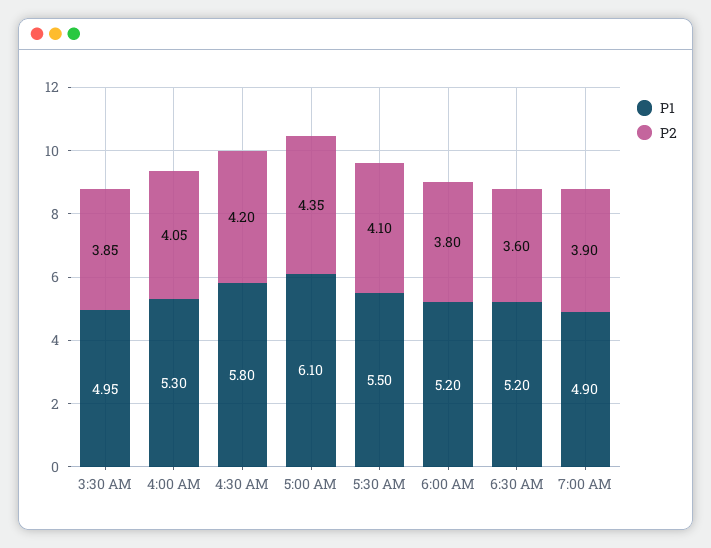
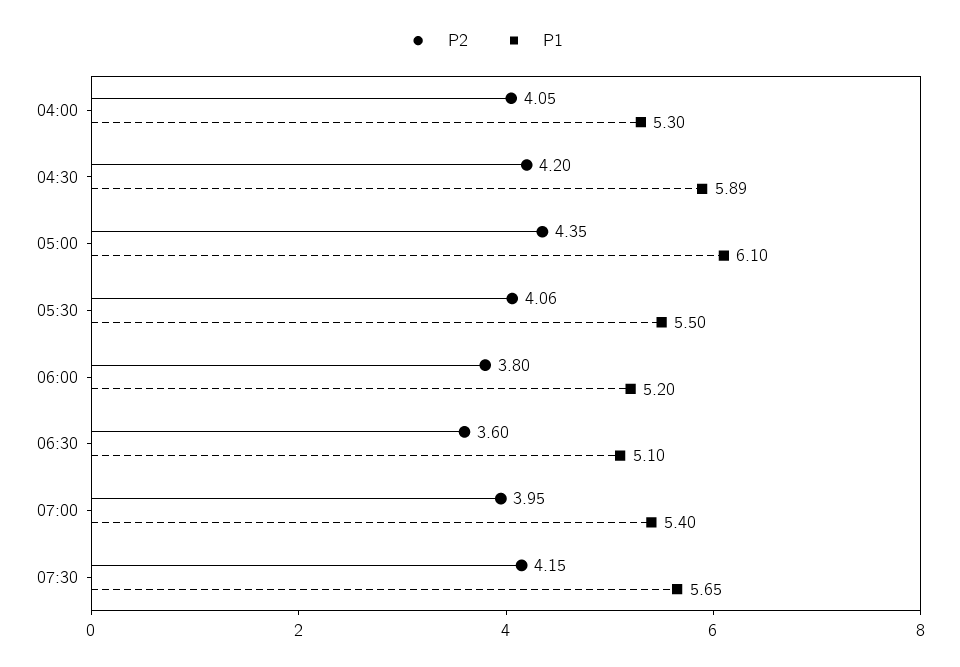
P1, 3:30 AM: 4.95 -> none
P2, 3:30 AM: 3.85 -> none
P1, 4:30 AM: 5.8 -> 5.89
P2, 5:30 AM: 4.1 -> 4.06
P1, 6:30 AM: 5.2 -> 5.1
P1, 7:00 AM: 4.9 -> 5.4
P2, 7:00 AM: 3.9 -> 3.95
P2, 07:30: none -> 4.15
P1, 07:30: none -> 5.65

